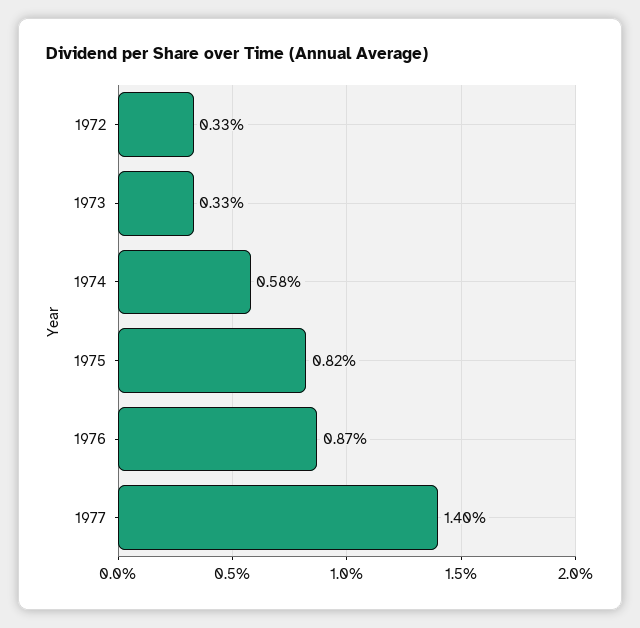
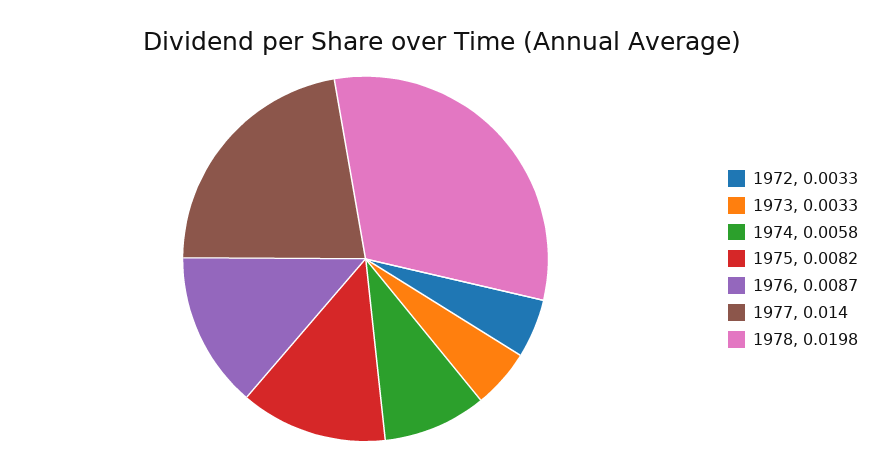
1978: none -> 0.0198

